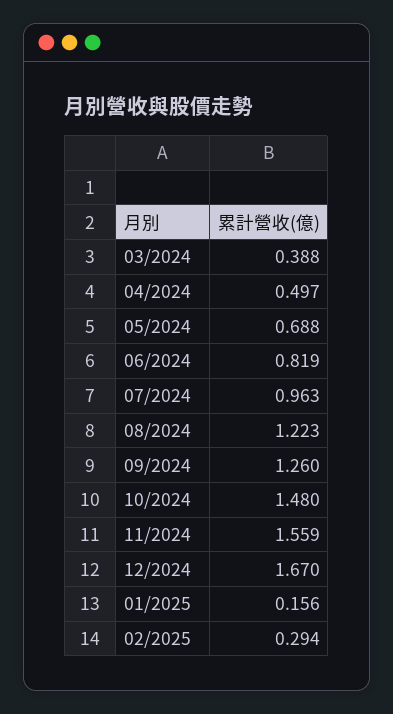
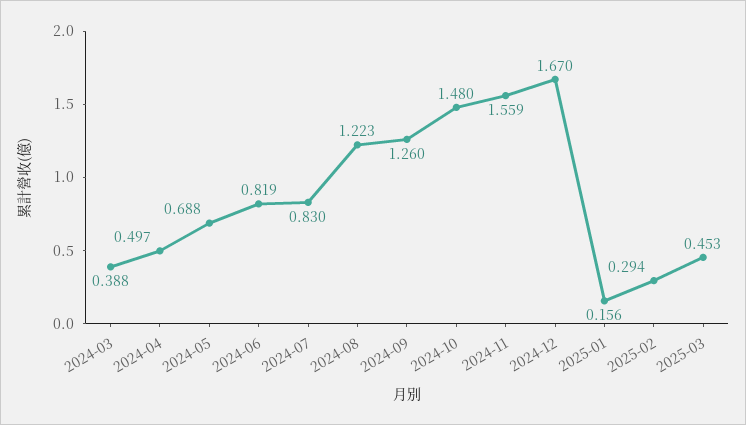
07/2024: 0.963 -> 0.83
2025-03: none -> 0.453

